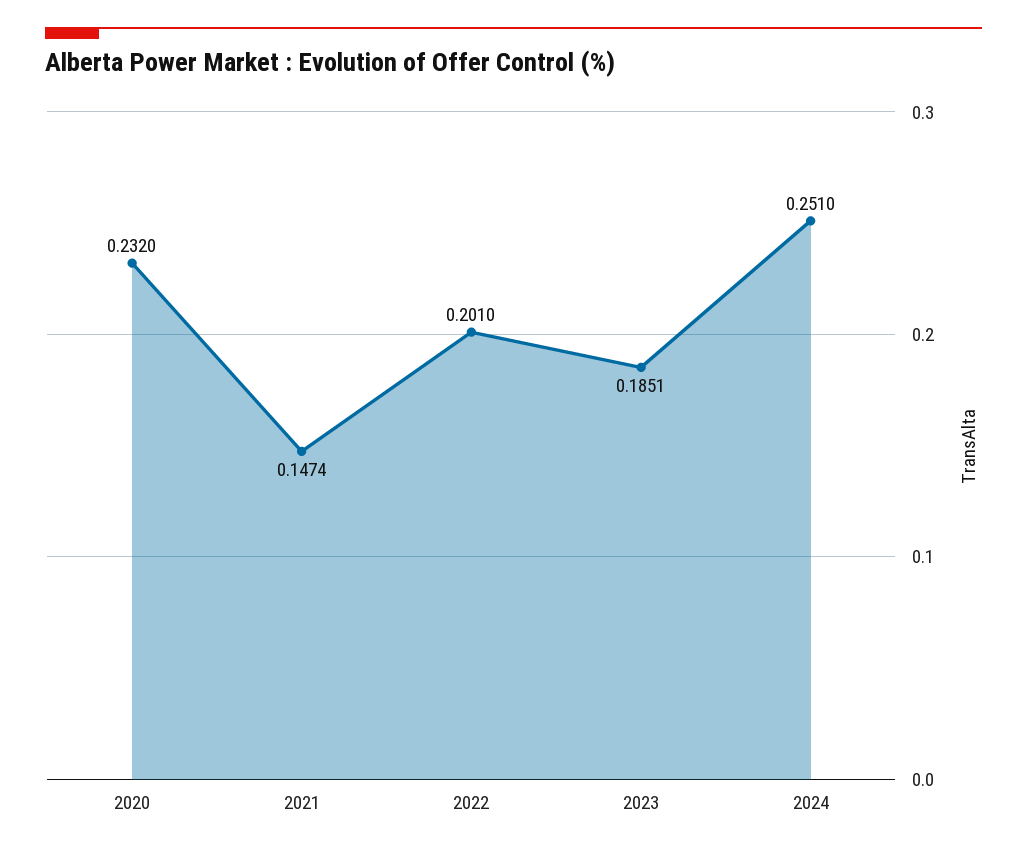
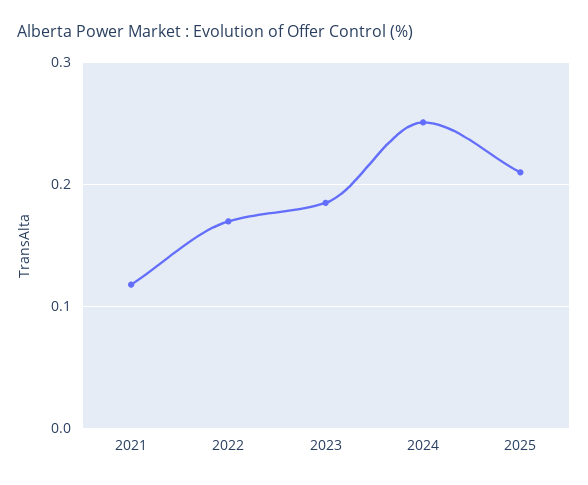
2020: 0.232 -> none
2021: 0.1474 -> 0.12
2022: 0.201 -> 0.17
2025: none -> 0.21

